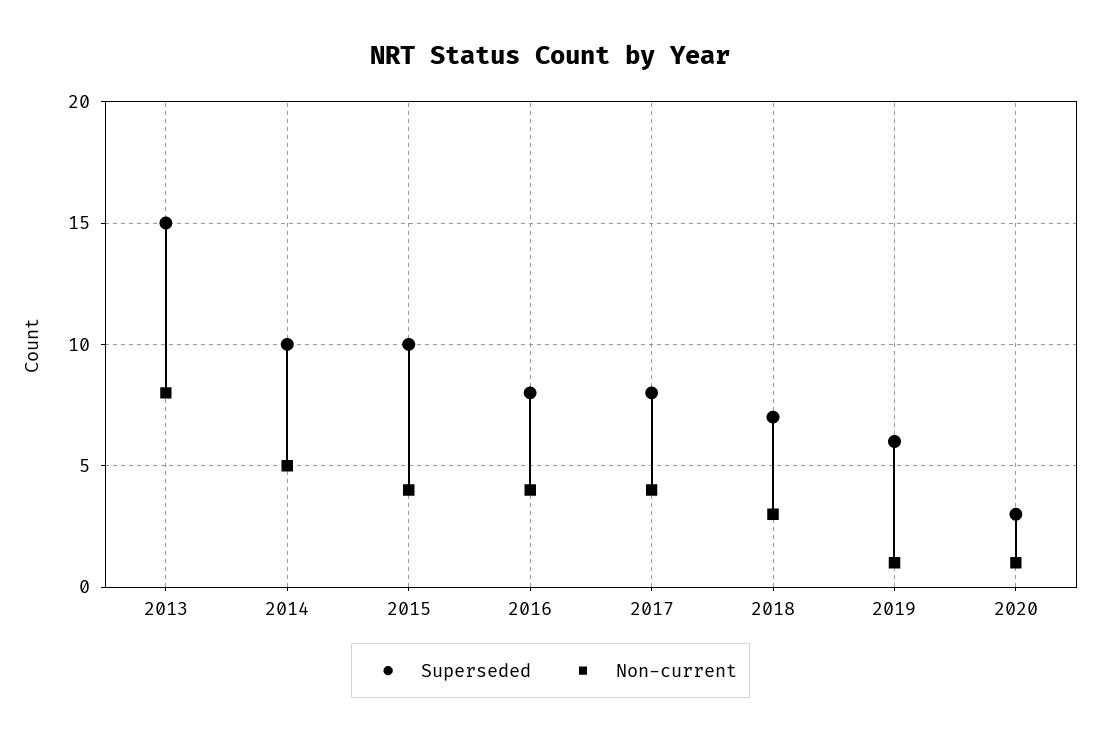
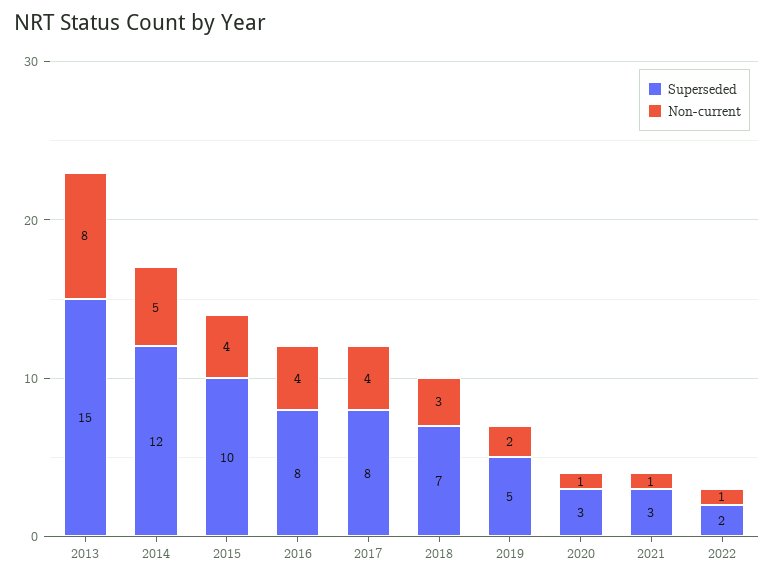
Superseded, 2014: 10 -> 12
Superseded, 2019: 6 -> 5
Non-current, 2019: 1 -> 2
Superseded, 2021: none -> 3
Non-current, 2021: none -> 1
Superseded, 2022: none -> 2
Non-current, 2022: none -> 1

